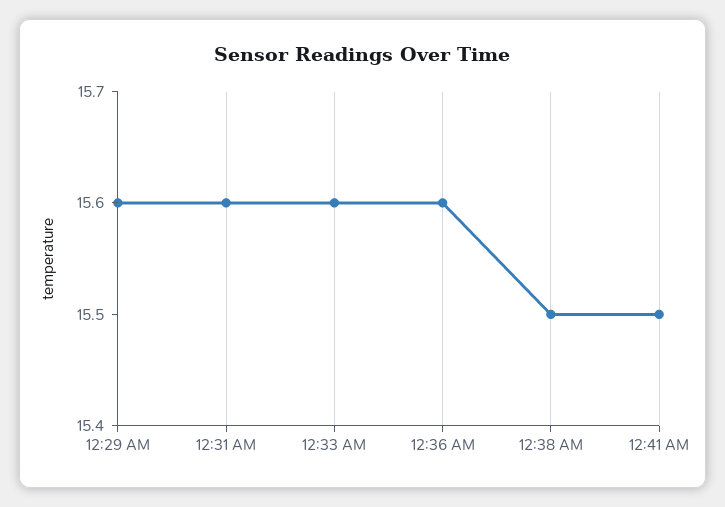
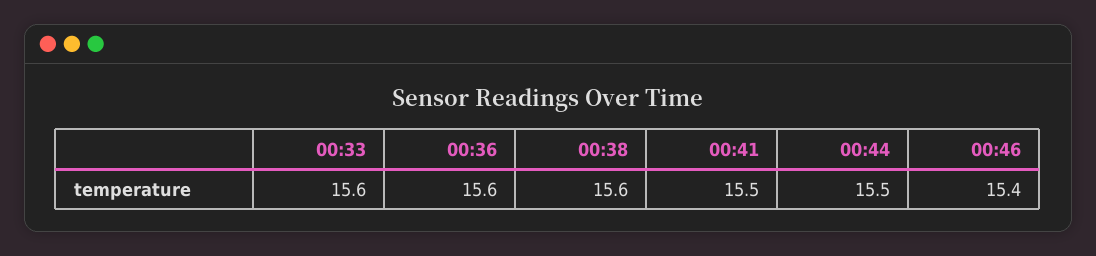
12:29 AM: 15.6 -> none
12:31 AM: 15.6 -> none
12:38 AM: 15.5 -> 15.6
00:44: none -> 15.5
00:46: none -> 15.4

